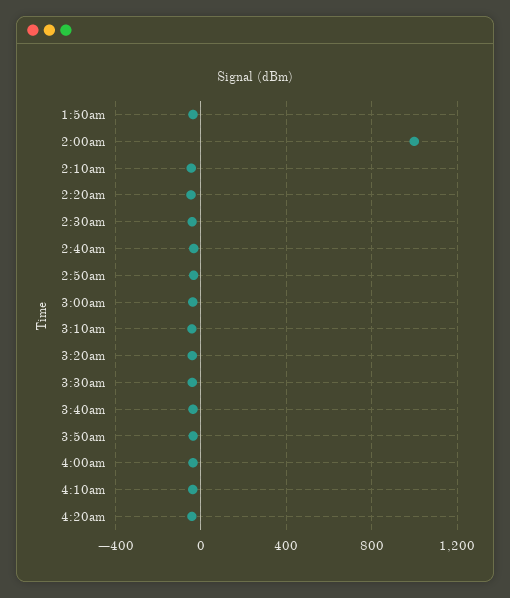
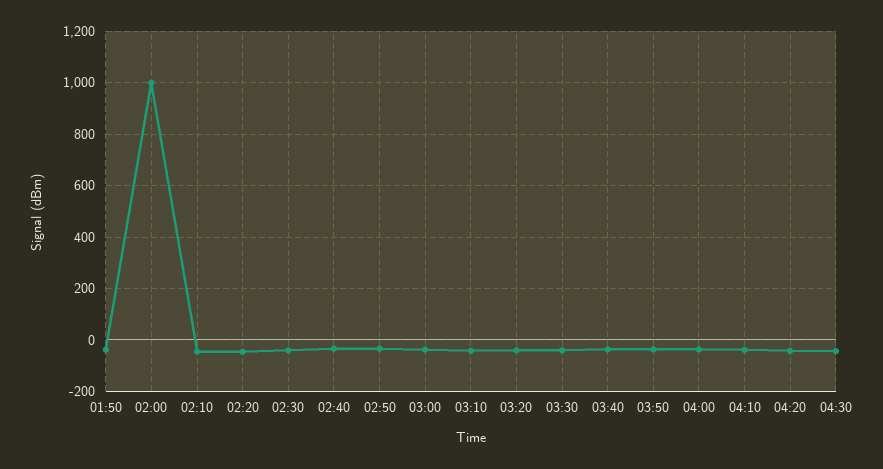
04:30: none -> -50

